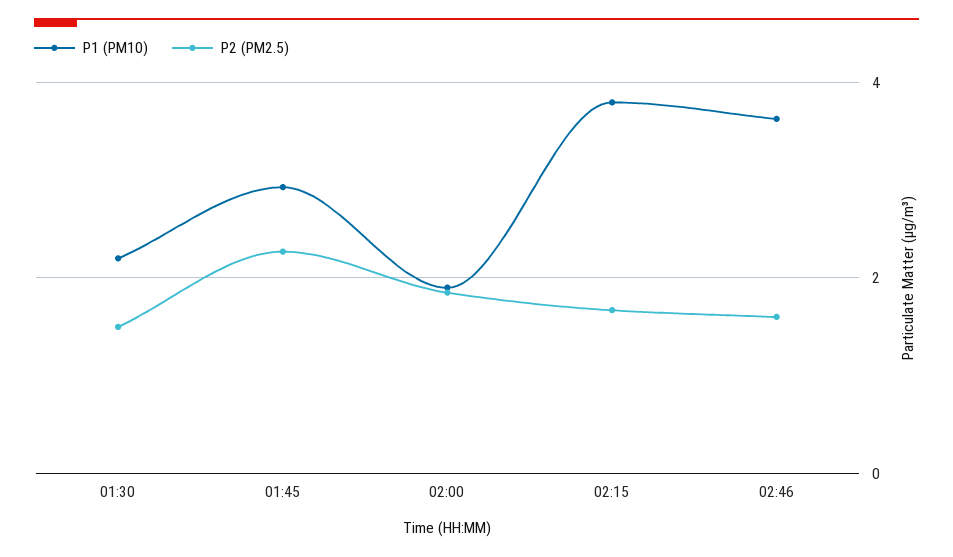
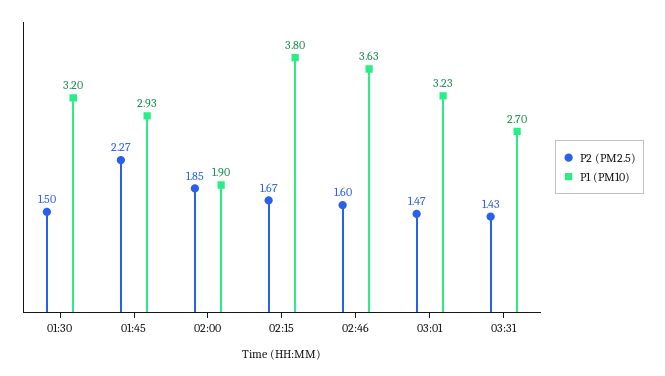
P1 (PM10), 01:30: 2.2 -> 3.2
P2 (PM2.5), 03:01: none -> 1.47
P1 (PM10), 03:01: none -> 3.23
P2 (PM2.5), 03:31: none -> 1.43
P1 (PM10), 03:31: none -> 2.7

